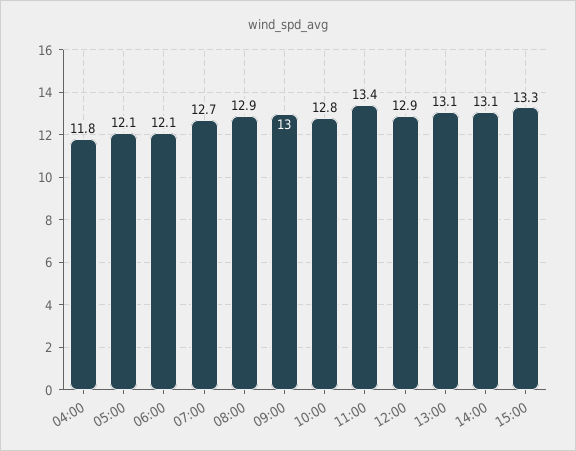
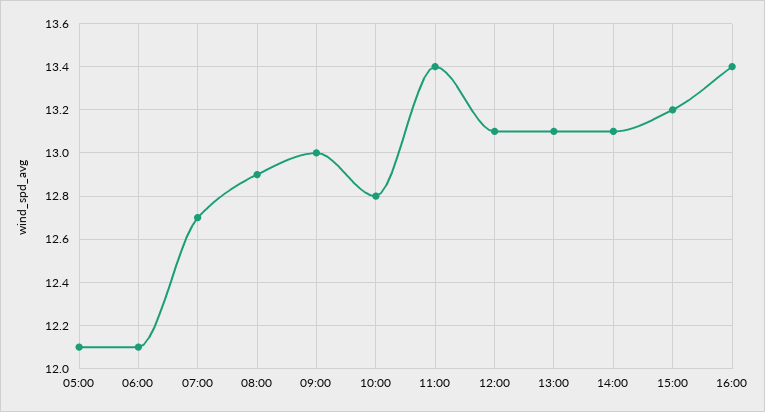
04:00: 11.8 -> none
12:00: 12.9 -> 13.1
15:00: 13.3 -> 13.2
16:00: none -> 13.4

